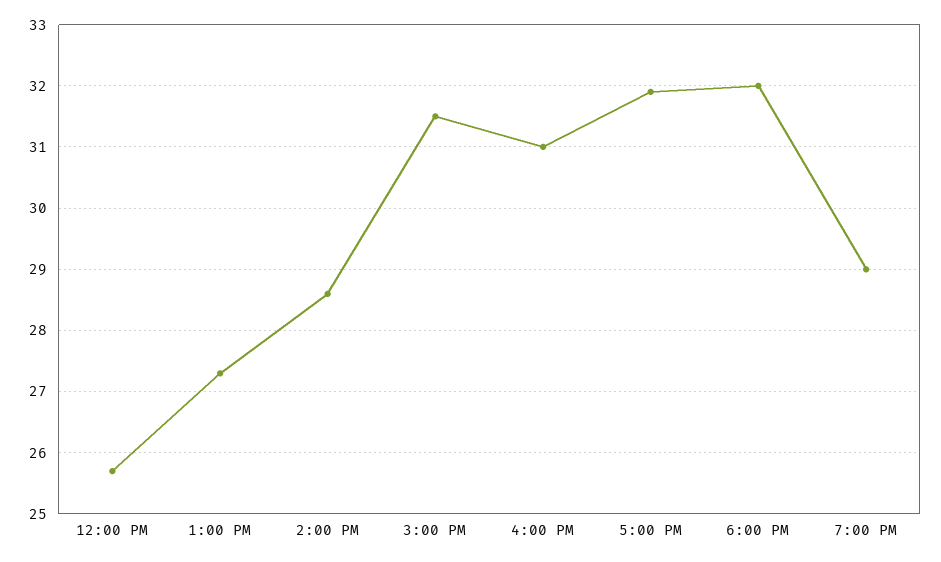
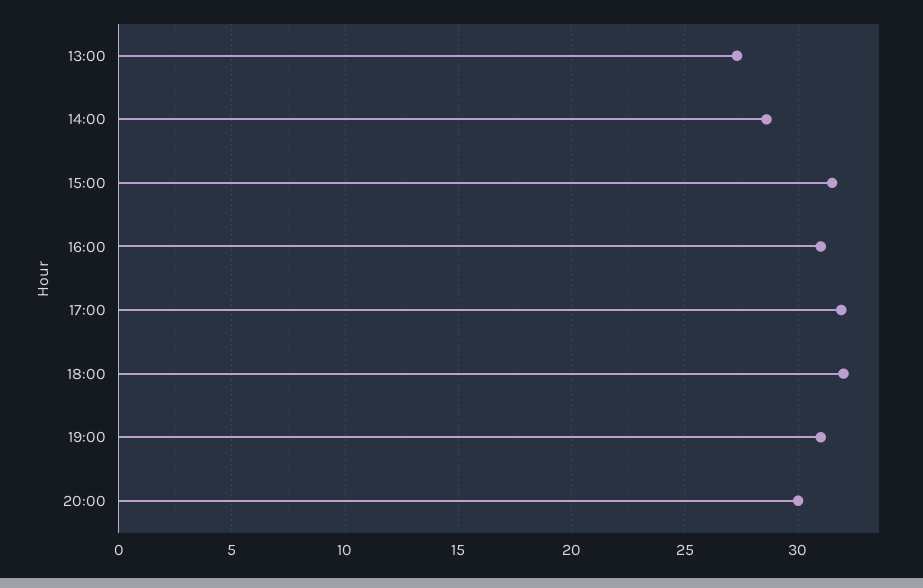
12:00 PM: 25.7 -> none
7:00 PM: 29 -> 31
20:00: none -> 30

